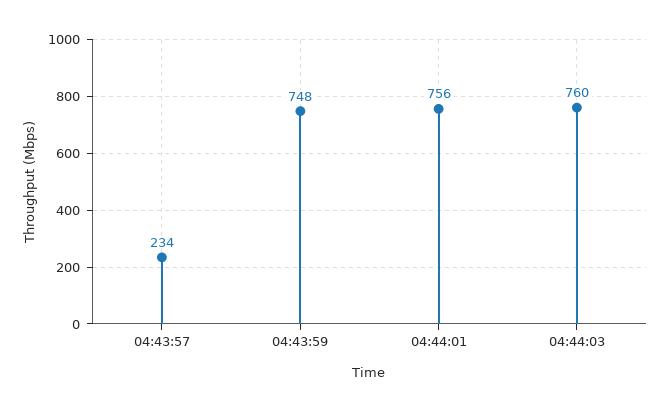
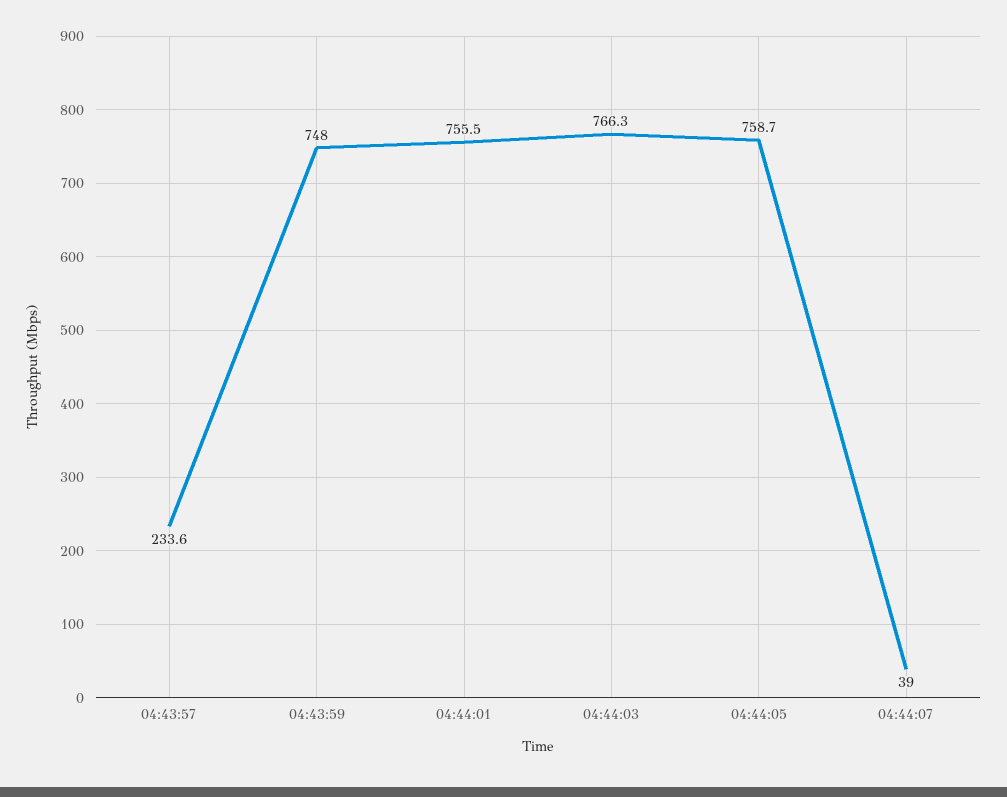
04:44:03: 760 -> 766.3
04:44:05: none -> 758.7
04:44:07: none -> 39

